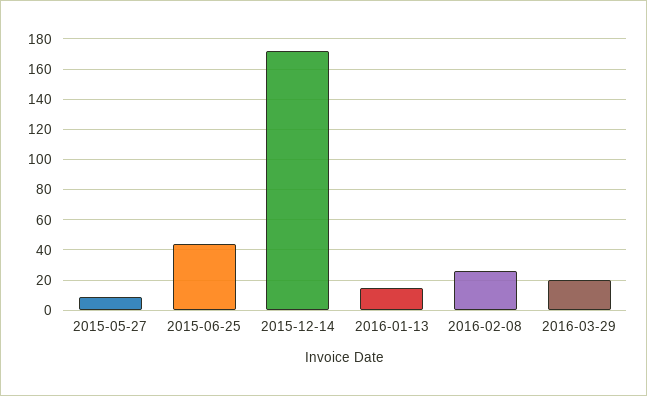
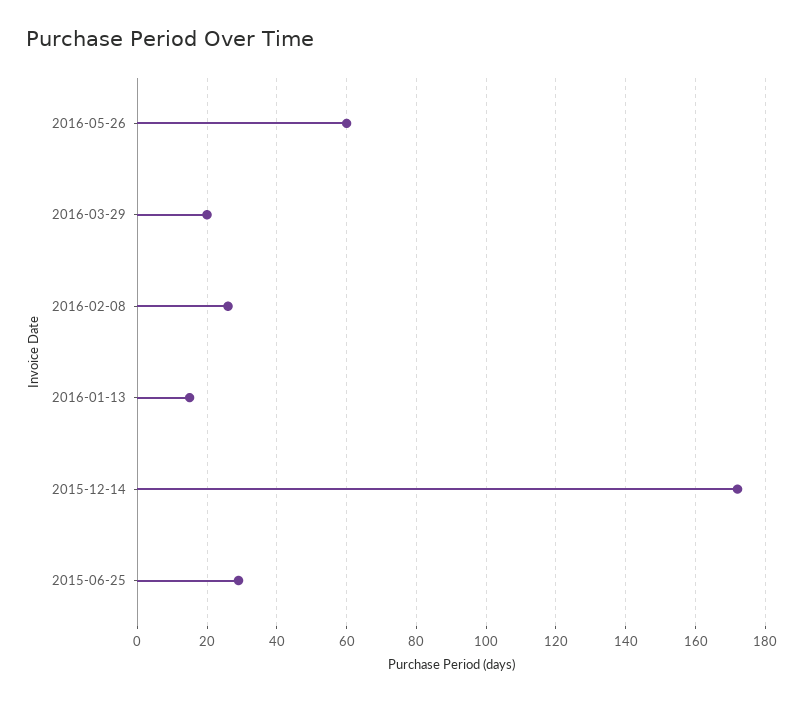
2015-05-27: 10 -> none
2015-06-25: 45 -> 30
2016-05-26: none -> 60

